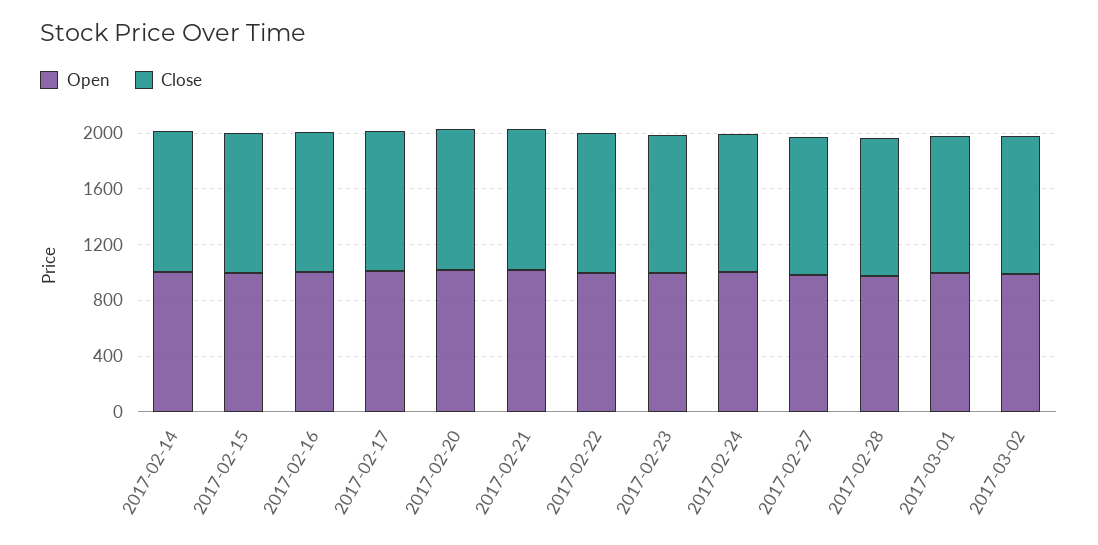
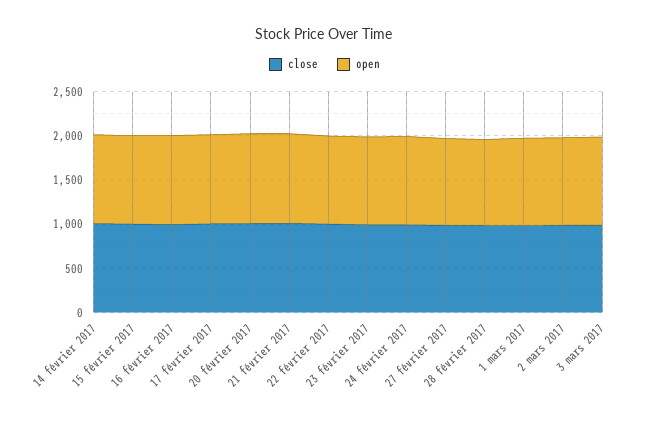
Close, 3 mars 2017: none -> 1000
Open, 3 mars 2017: none -> 1000

